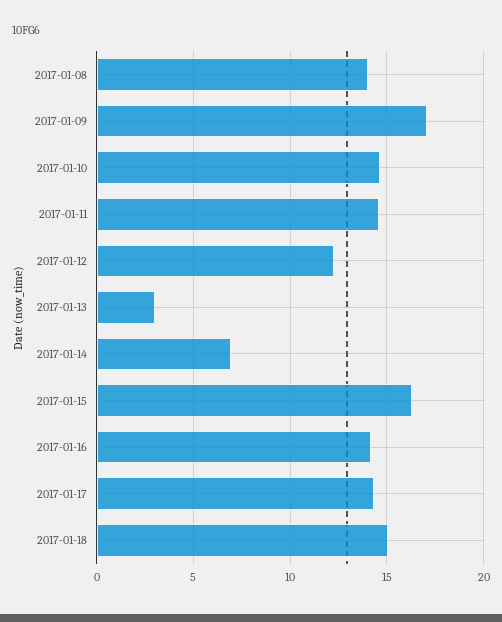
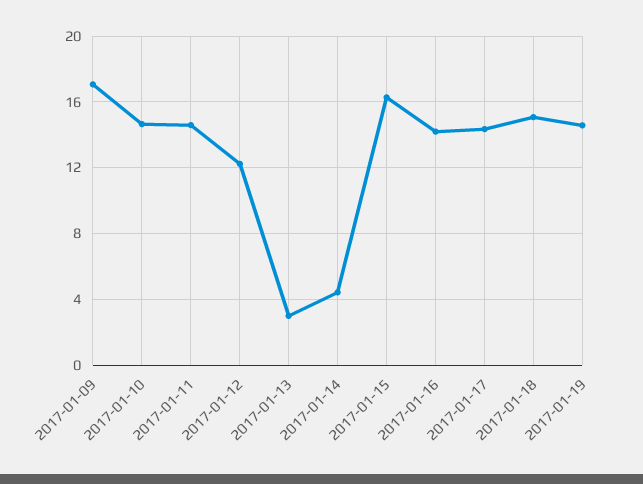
2017-01-08: 14 -> none
2017-01-14: 7 -> 4.5
2017-01-19: none -> 14.5

